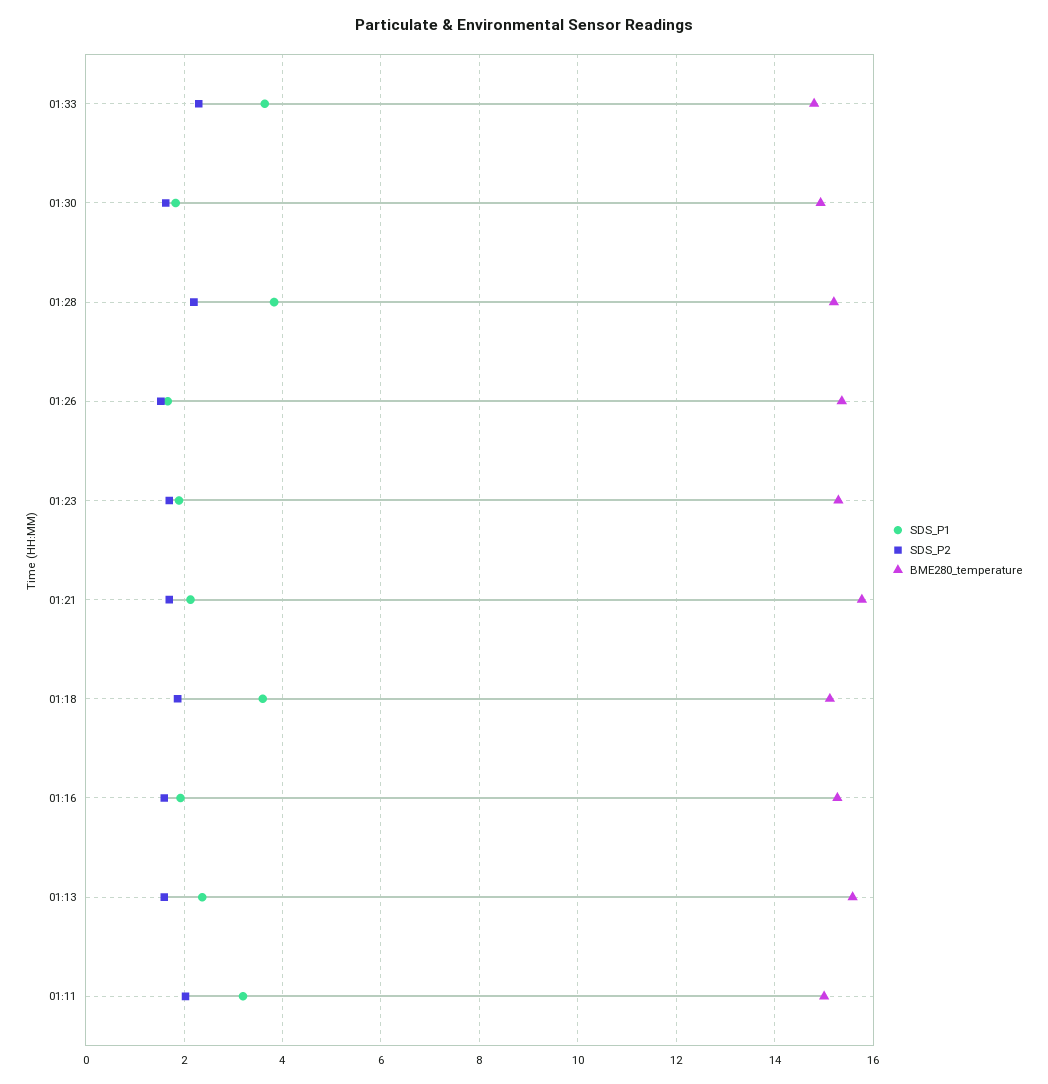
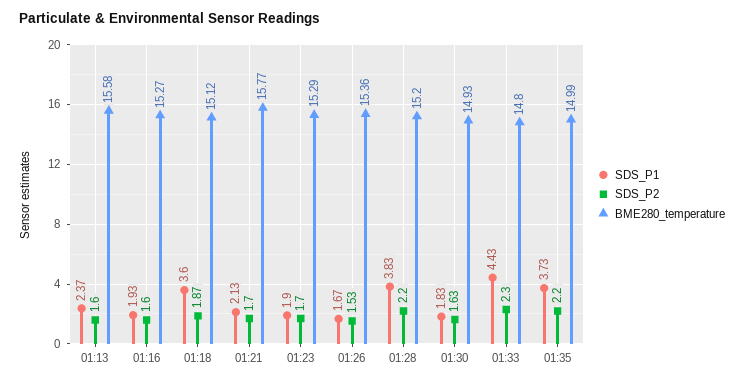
SDS_P1, 01:33: 3.6 -> 4.43
SDS_P1, 01:11: 3.2 -> none
SDS_P2, 01:11: 2 -> none
BME280_temperature, 01:11: 15 -> none
SDS_P1, 01:35: none -> 3.73
SDS_P2, 01:35: none -> 2.2
BME280_temperature, 01:35: none -> 14.99

